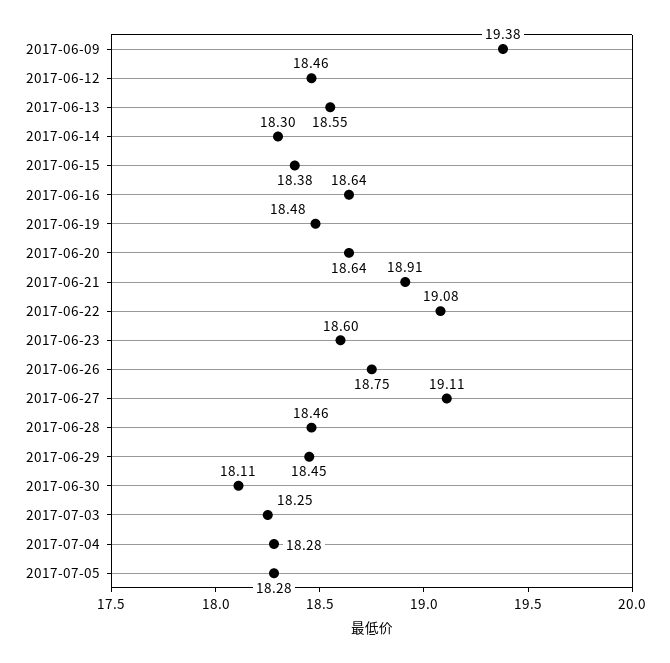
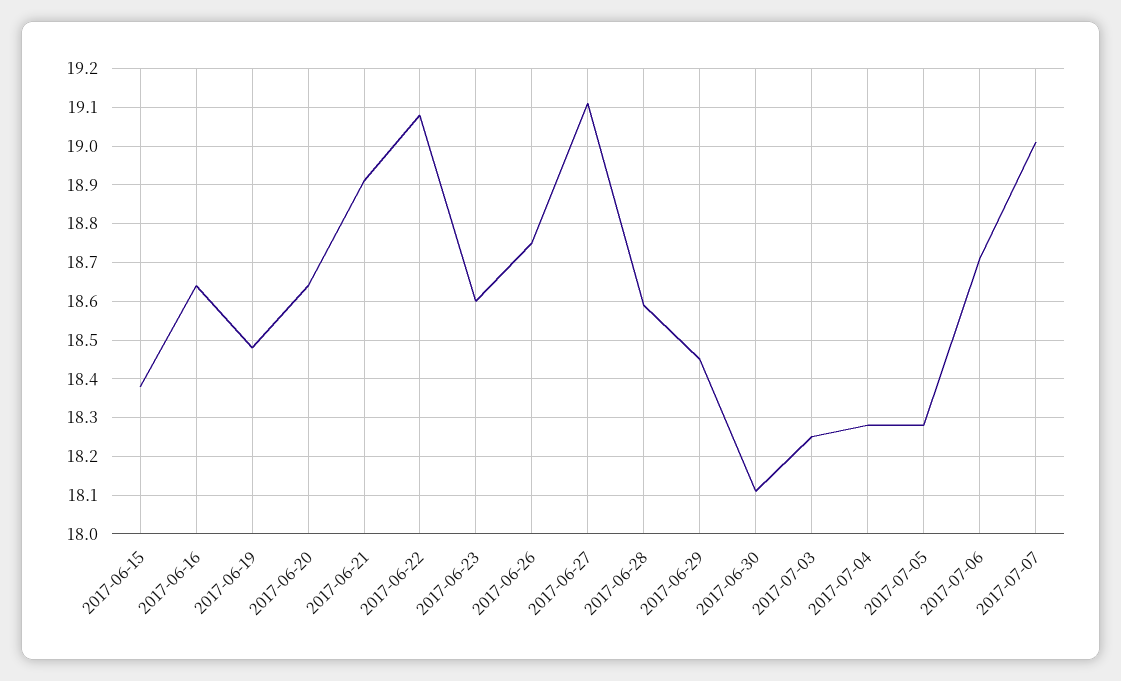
2017-06-09: 19.38 -> none
2017-06-12: 18.46 -> none
2017-06-13: 18.55 -> none
2017-06-14: 18.3 -> none
2017-06-28: 18.46 -> 18.6
2017-07-06: none -> 18.7
2017-07-07: none -> 19

